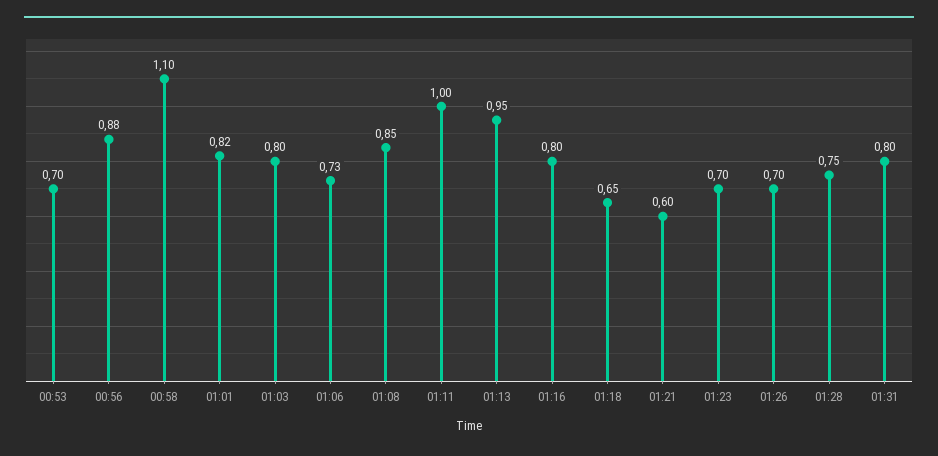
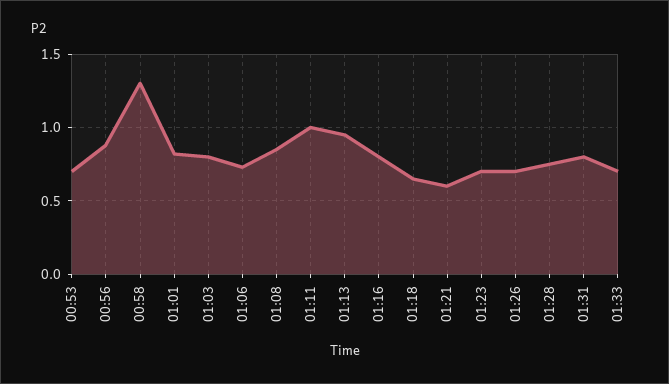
00:58: 1.1 -> 1.3
01:33: none -> 0.7

